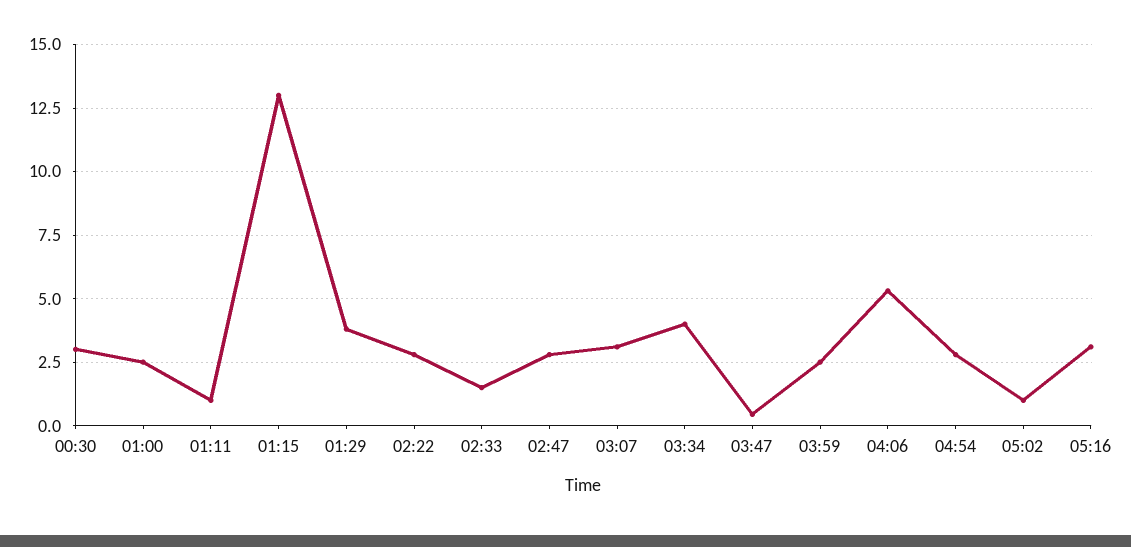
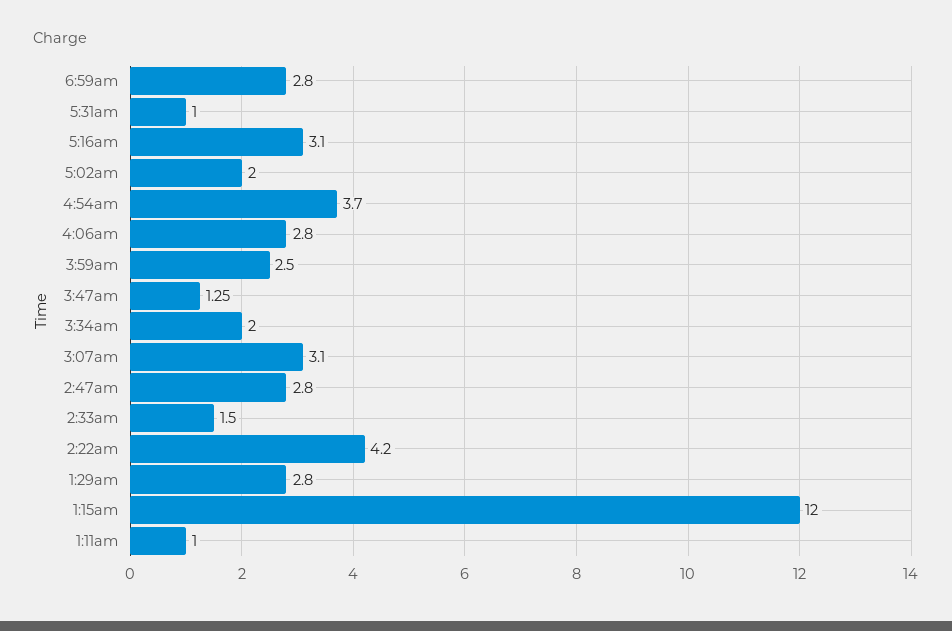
00:30: 3 -> none
01:00: 2.5 -> none
01:15: 13 -> 12
01:29: 3.75 -> 2.8
02:22: 2.75 -> 4.2
03:34: 4 -> 2
03:47: 0.5 -> 1.25
04:06: 5.25 -> 2.8
04:54: 2.75 -> 3.7
05:02: 1 -> 2
6:59am: none -> 2.8
5:31am: none -> 1

